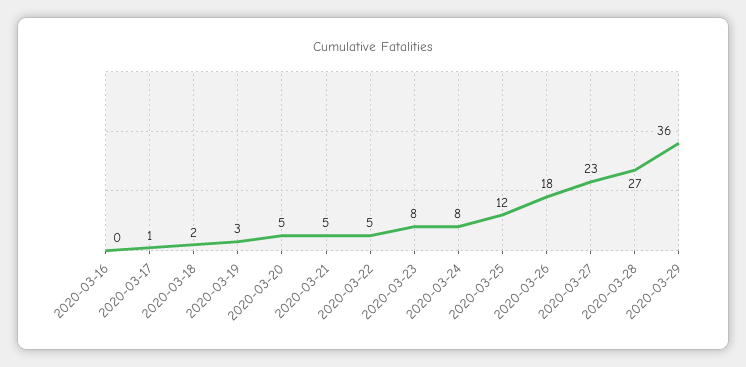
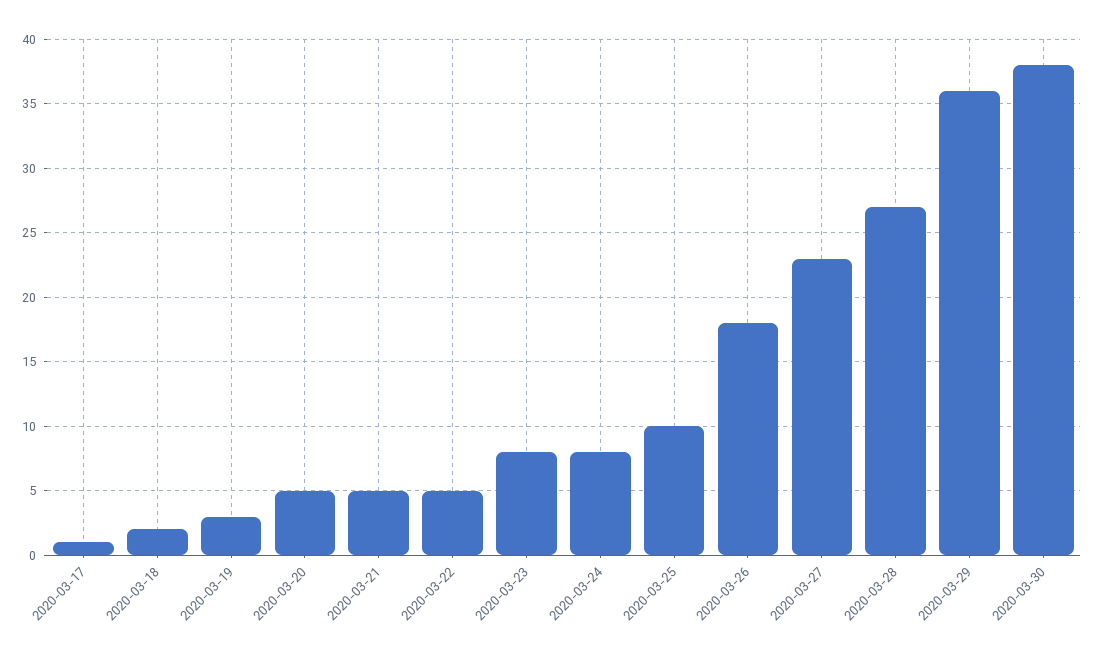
2020-03-16: 0 -> none
2020-03-25: 12 -> 10
2020-03-30: none -> 38

